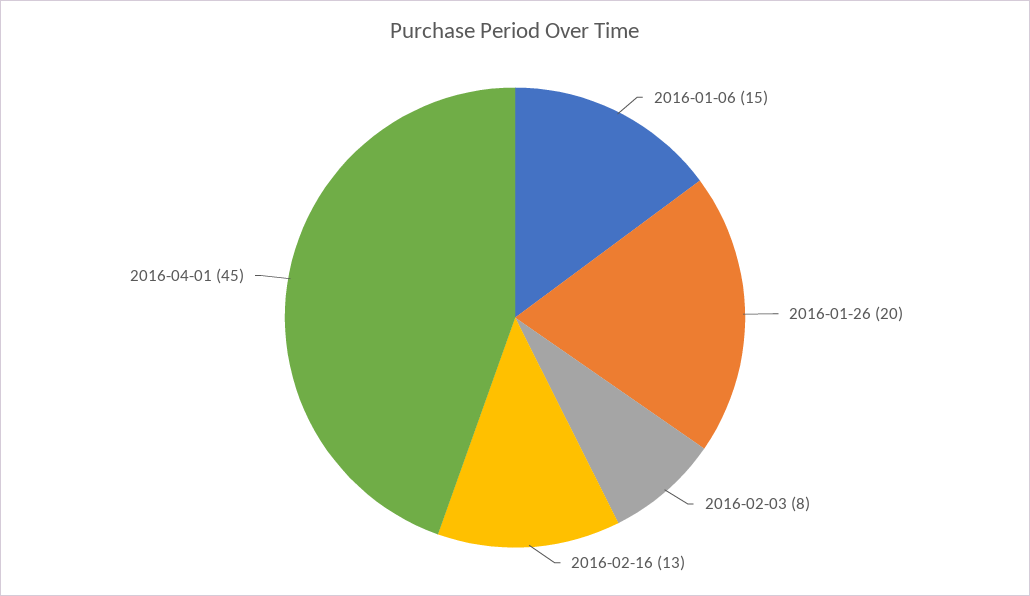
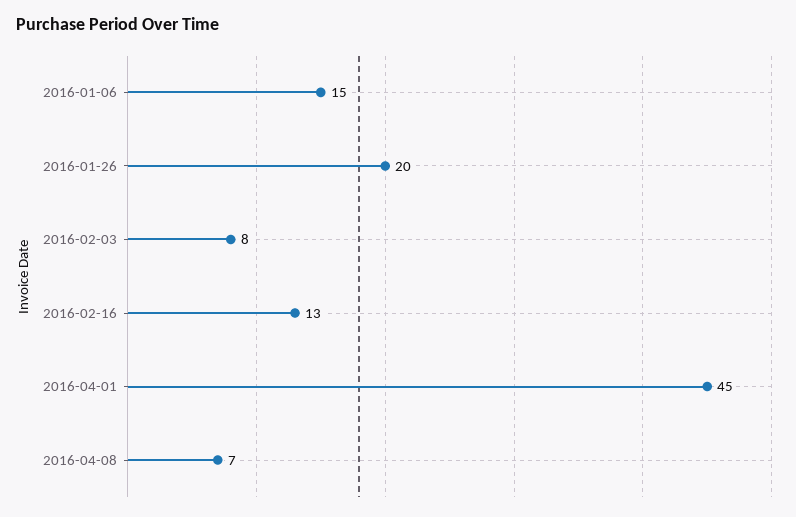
2016-04-08: none -> 7

